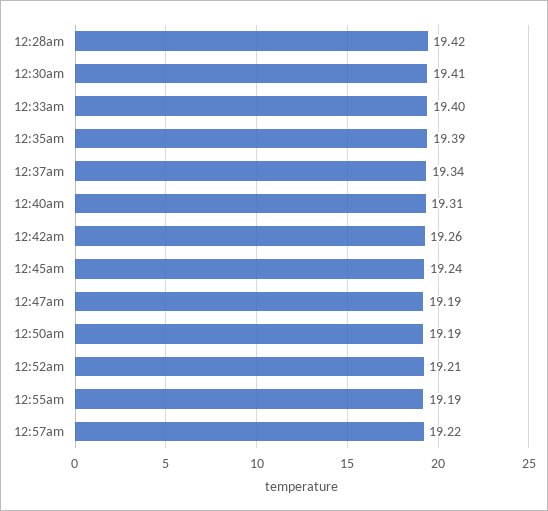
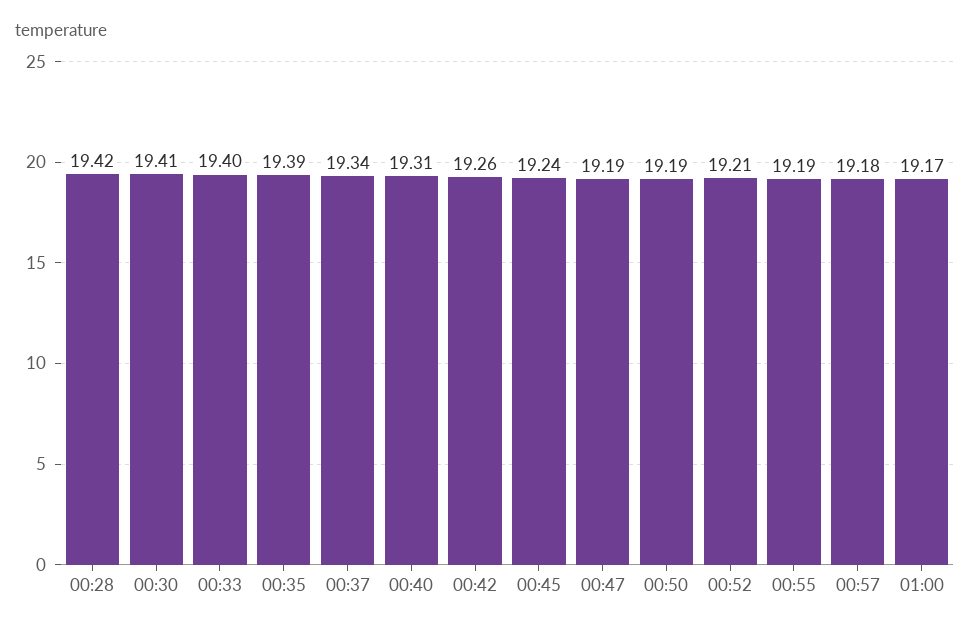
12:57am: 19.22 -> 19.18
01:00: none -> 19.17

